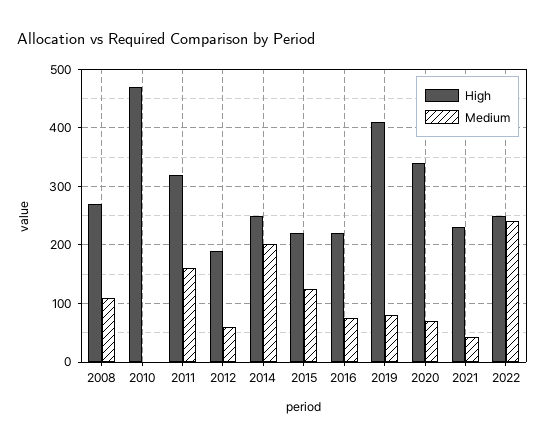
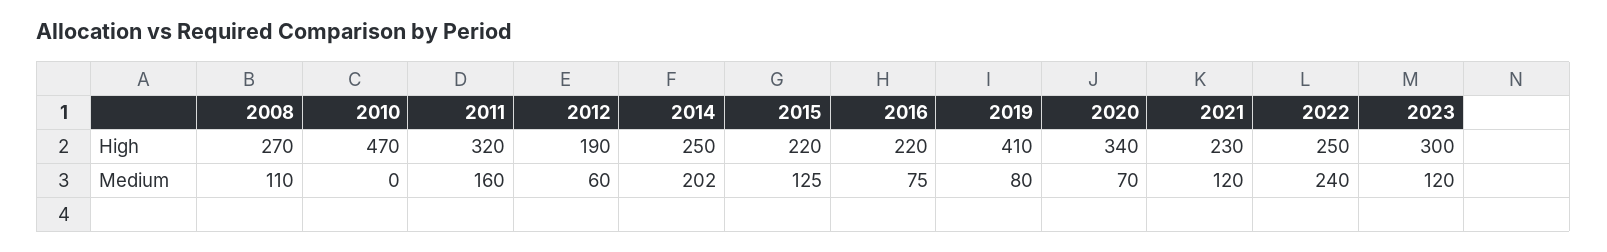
Medium, 2021: 40 -> 120
High, 2023: none -> 300
Medium, 2023: none -> 120

